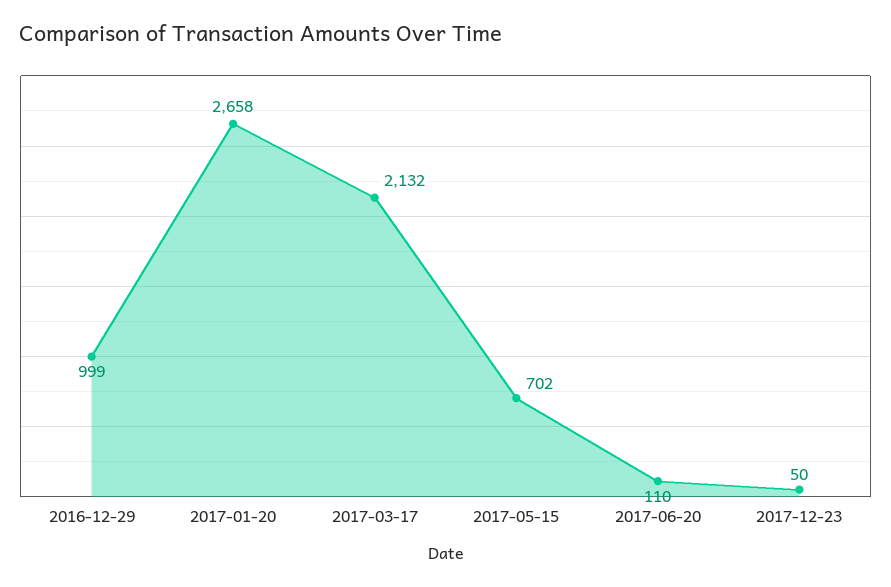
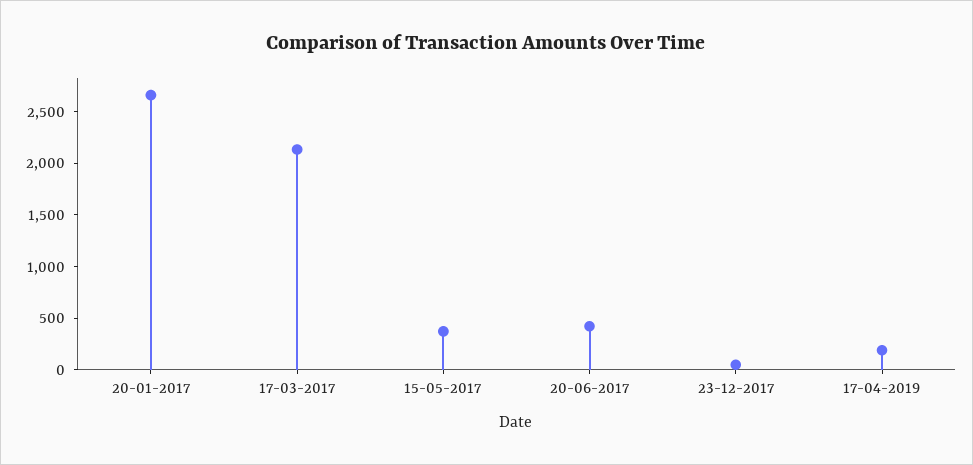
2016-12-29: 999 -> none
2017-05-15: 702 -> 400
2017-06-20: 110 -> 400
17-04-2019: none -> 200

